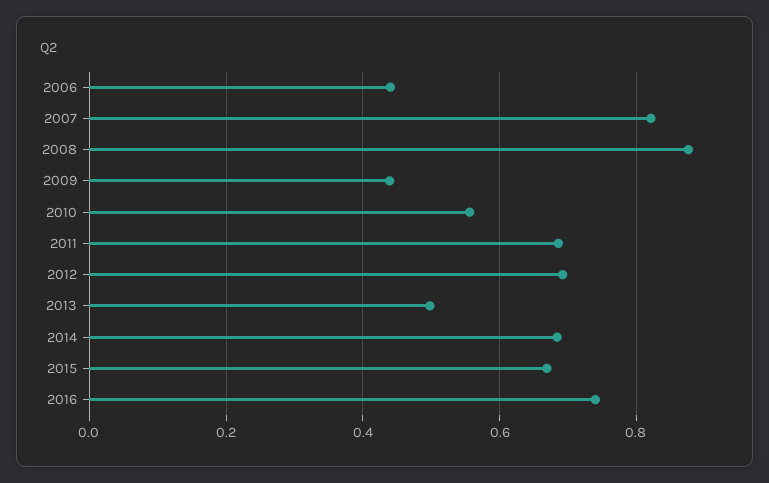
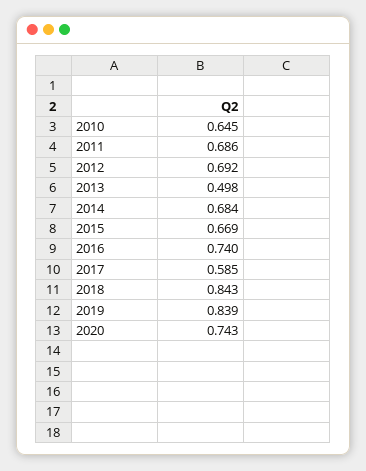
2006: 0.44 -> none
2007: 0.82 -> none
2008: 0.88 -> none
2009: 0.44 -> none
2010: 0.56 -> 0.645
2017: none -> 0.585
2018: none -> 0.843
2019: none -> 0.839
2020: none -> 0.743

